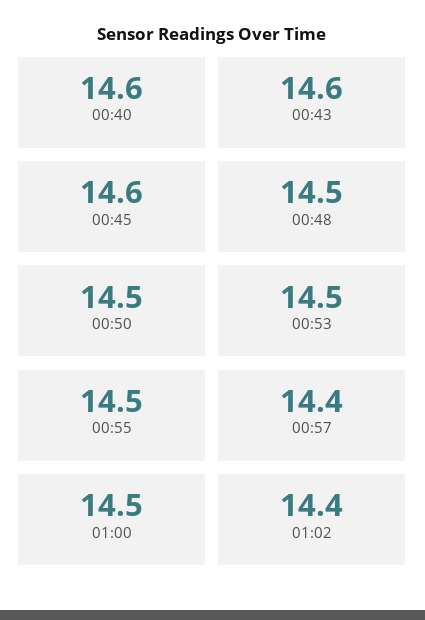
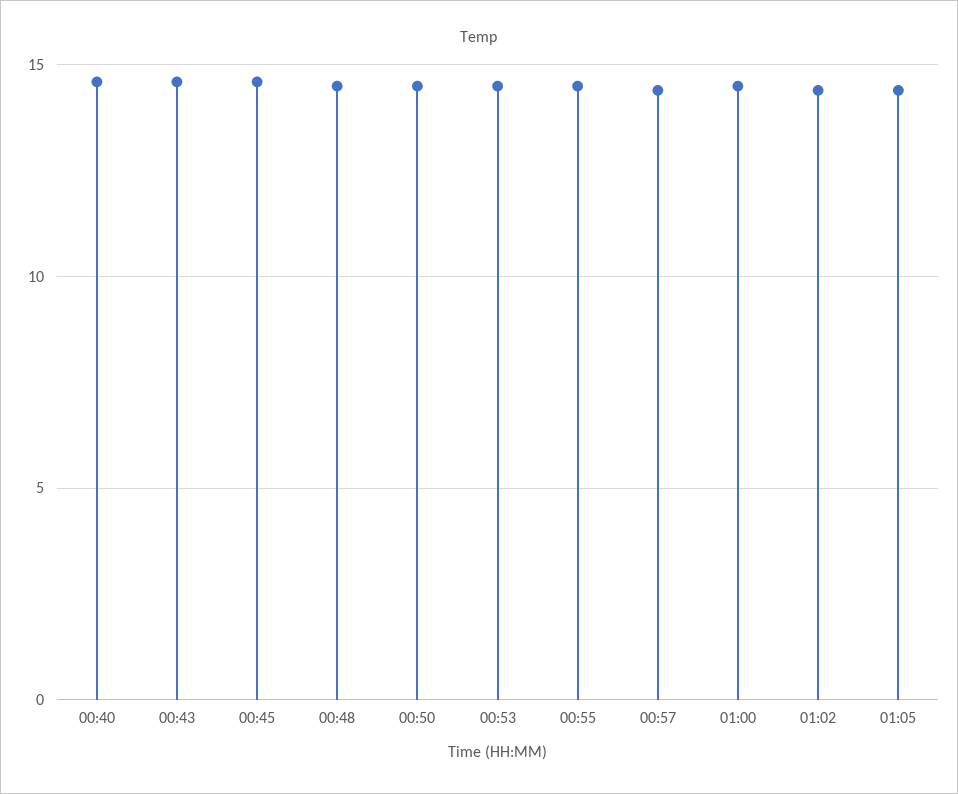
01:05: none -> 14.5

